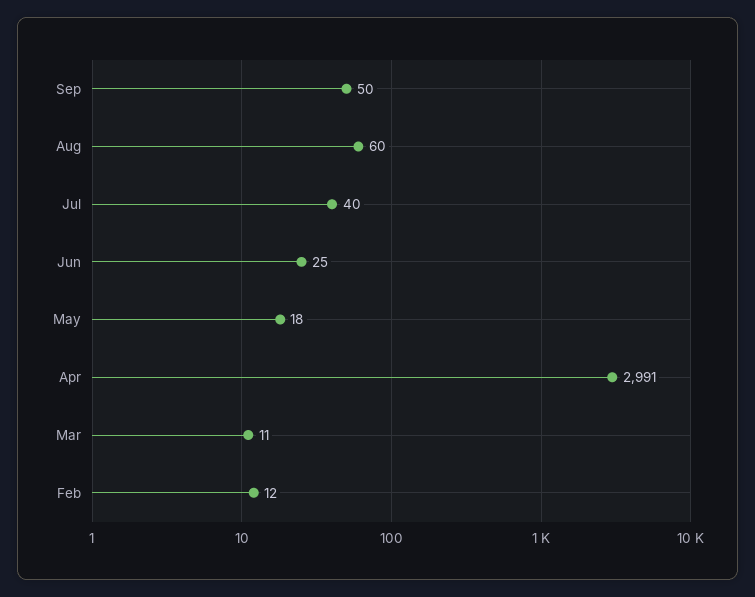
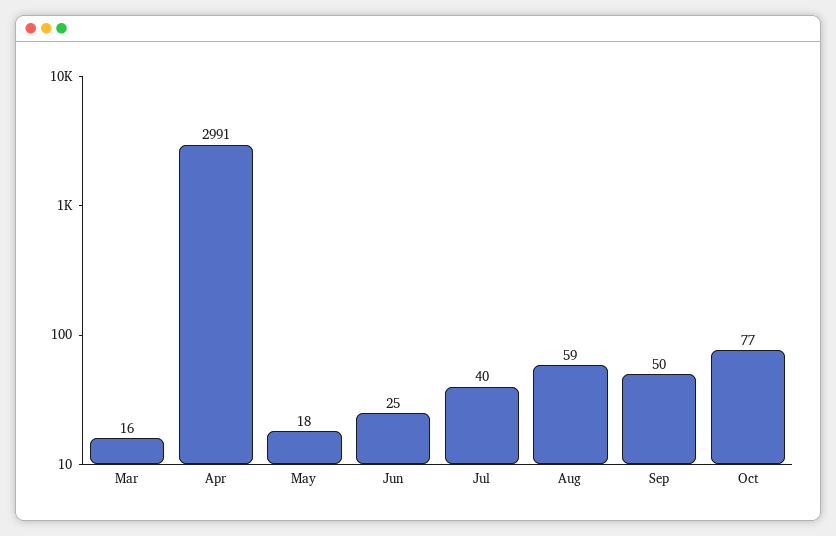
Aug: 60 -> 59
Mar: 11 -> 16
Feb: 12 -> none
Oct: none -> 77

